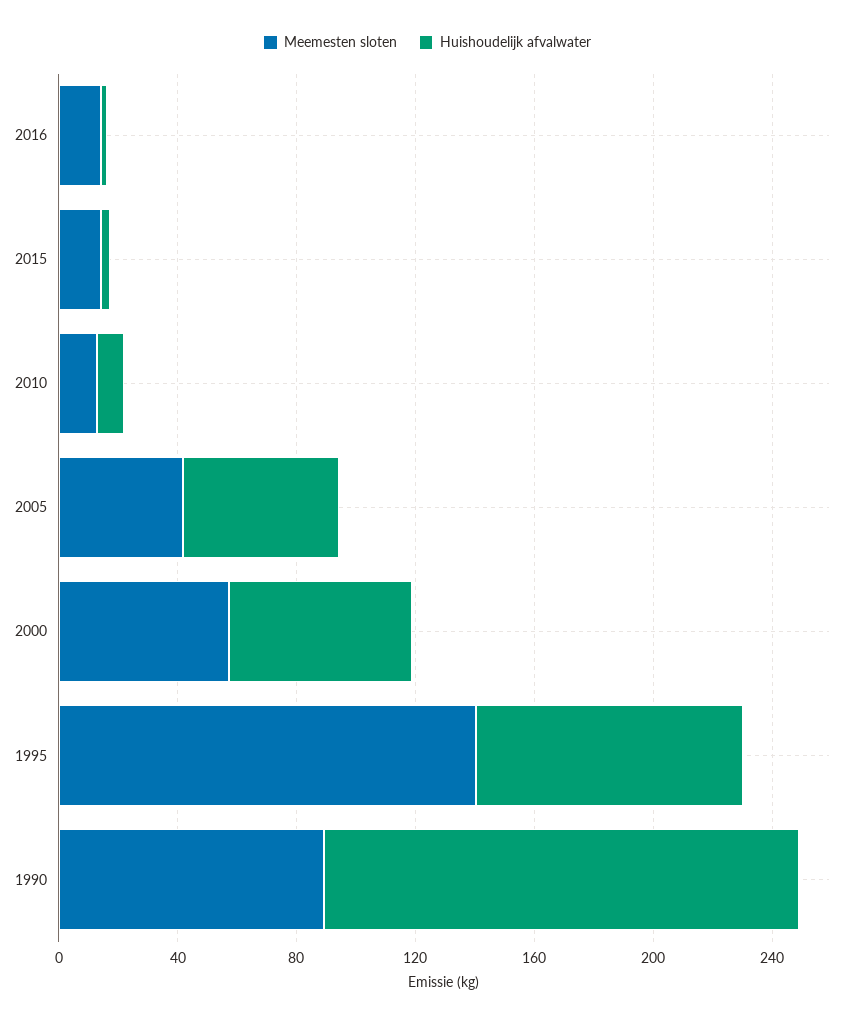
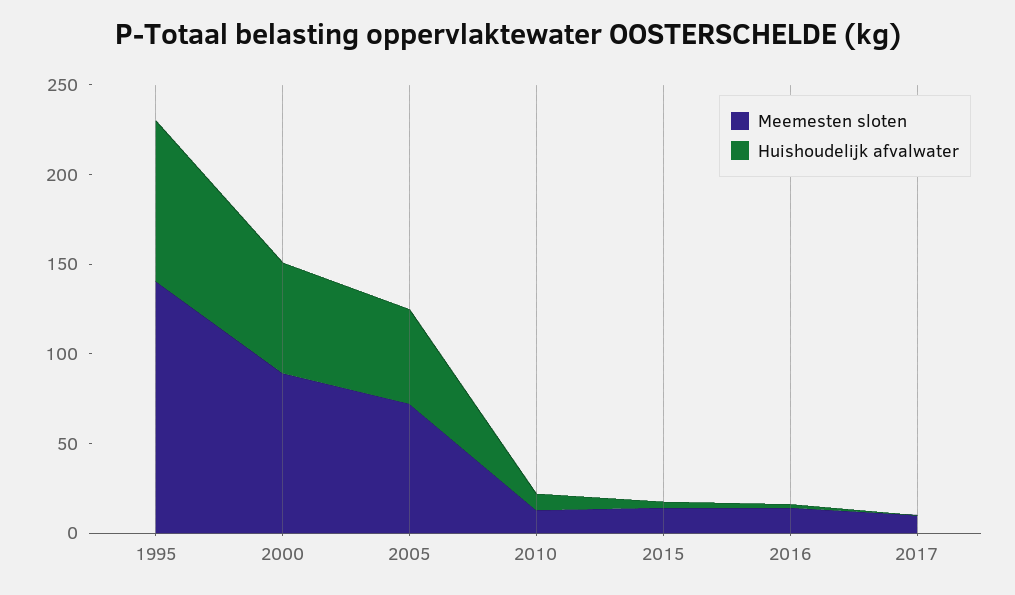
Meemesten sloten, 2005: 40 -> 70
Meemesten sloten, 2000: 60 -> 90
Meemesten sloten, 1990: 90 -> none
Huishoudelijk afvalwater, 1990: 160 -> none
Meemesten sloten, 2017: none -> 10
Huishoudelijk afvalwater, 2017: none -> 0

